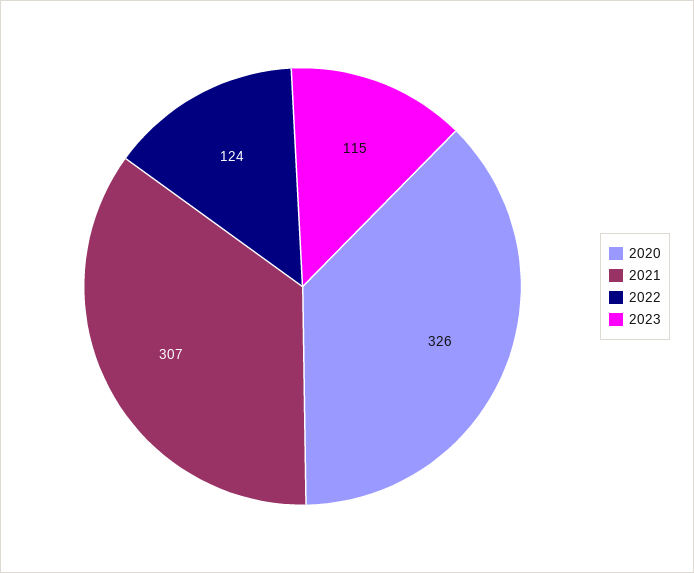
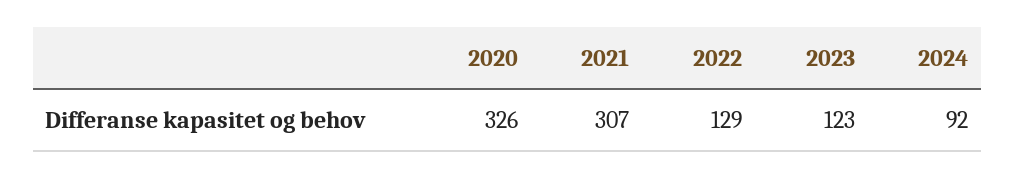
2022: 124 -> 129
2023: 115 -> 123
2024: none -> 92

